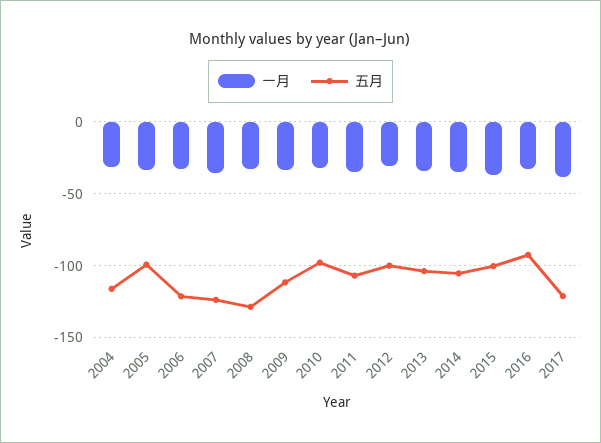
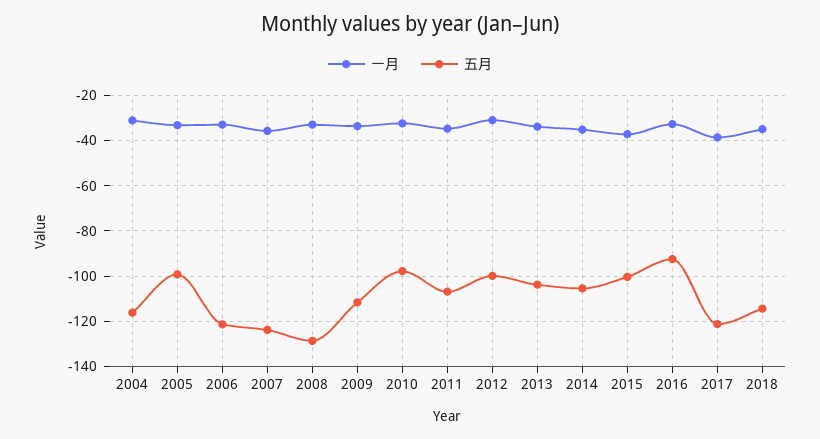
一月, 2018: none -> -35
五月, 2018: none -> -115

